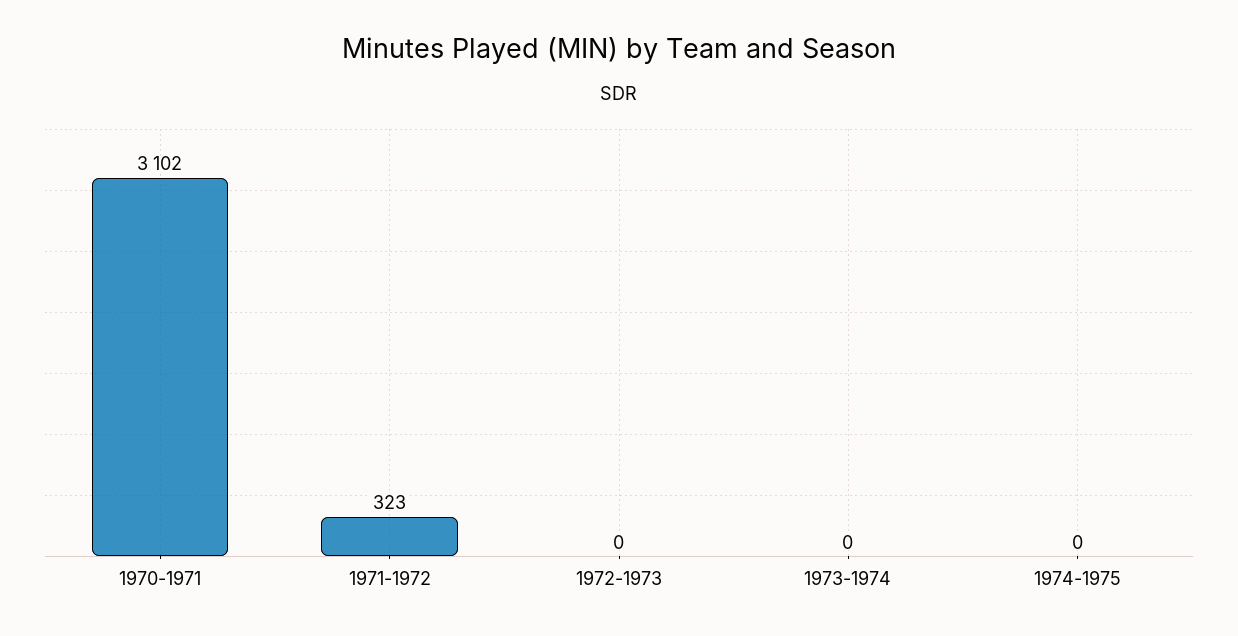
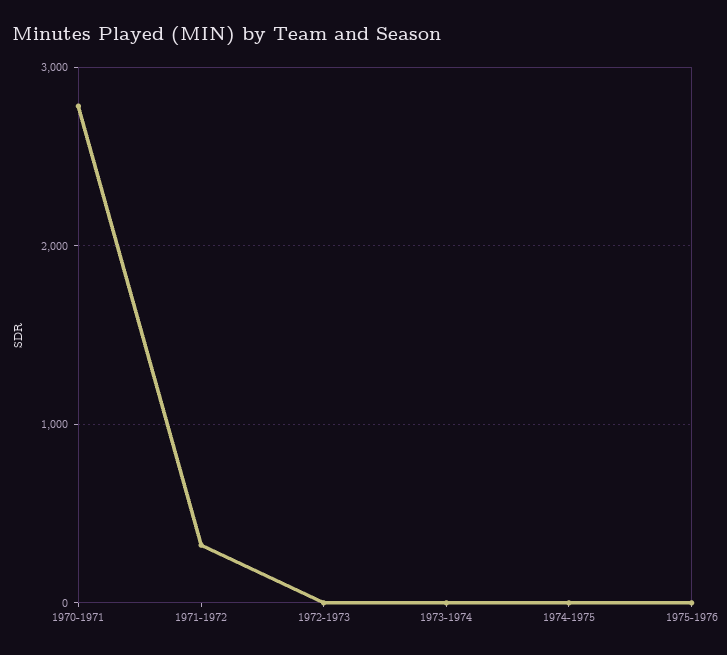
1970-1971: 3102 -> 2800
1975-1976: none -> 0

